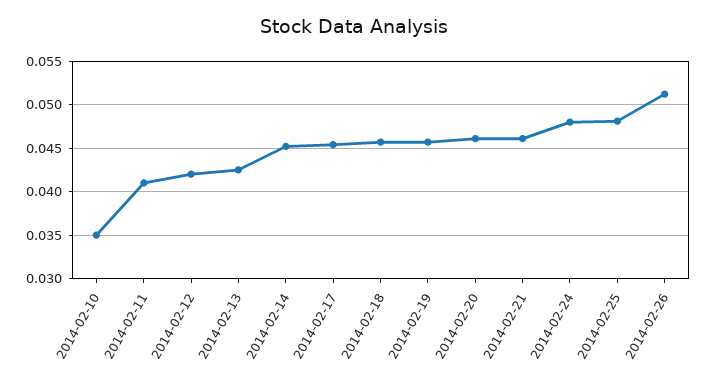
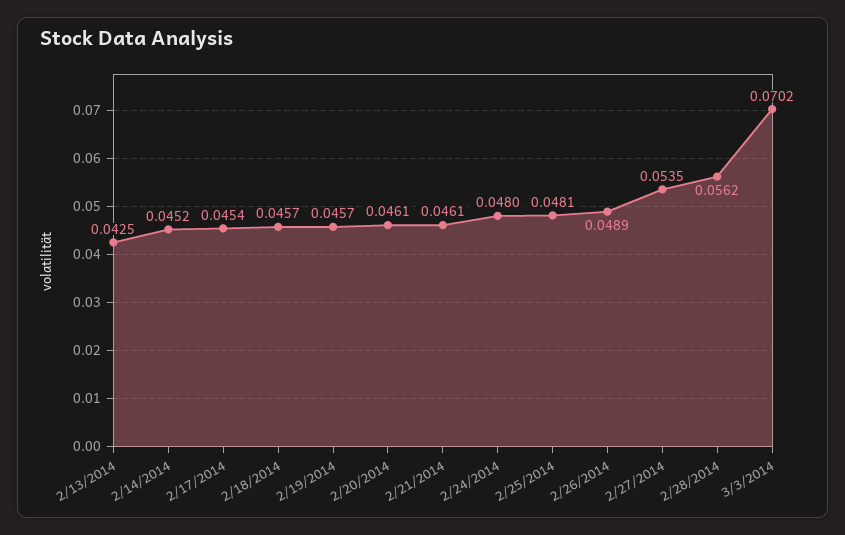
2014-02-10: 0.035 -> none
2014-02-11: 0.041 -> none
2014-02-12: 0.042 -> none
2014-02-26: 0.051 -> 0.0489
2/27/2014: none -> 0.0535
2/28/2014: none -> 0.0562
3/3/2014: none -> 0.0702

